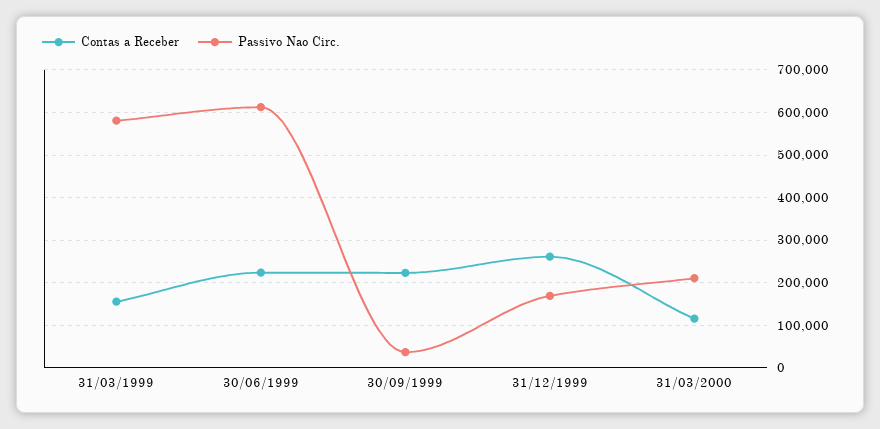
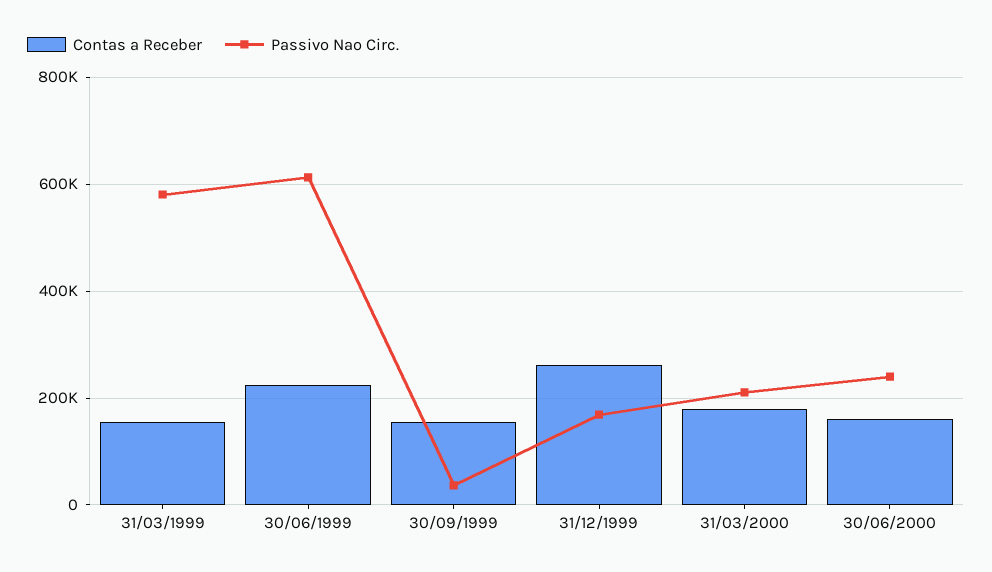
Contas a Receber, 30/09/1999: 220000 -> 160000
Contas a Receber, 31/03/2000: 120000 -> 180000
Contas a Receber, 30/06/2000: none -> 160000
Passivo Nao Circ., 30/06/2000: none -> 240000

